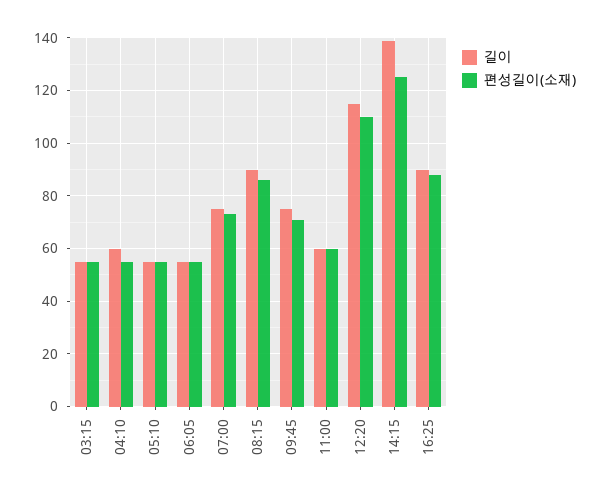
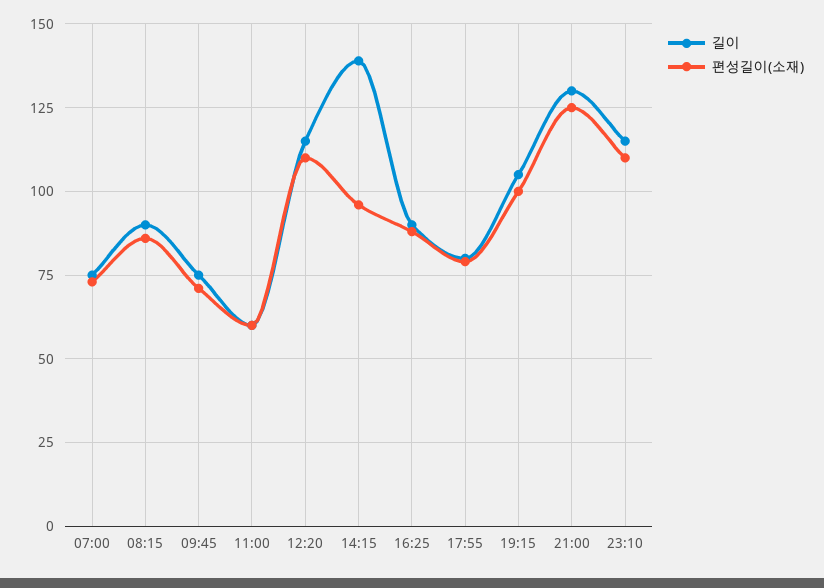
길이, 03:15: 55 -> none
편성길이(소재), 03:15: 55 -> none
길이, 04:10: 60 -> none
편성길이(소재), 04:10: 55 -> none
길이, 05:10: 55 -> none
편성길이(소재), 05:10: 55 -> none
길이, 06:05: 55 -> none
편성길이(소재), 06:05: 55 -> none
편성길이(소재), 14:15: 125 -> 95
길이, 17:55: none -> 80
편성길이(소재), 17:55: none -> 80
길이, 19:15: none -> 105
편성길이(소재), 19:15: none -> 100
길이, 21:00: none -> 130
편성길이(소재), 21:00: none -> 125
길이, 23:10: none -> 115
편성길이(소재), 23:10: none -> 110

